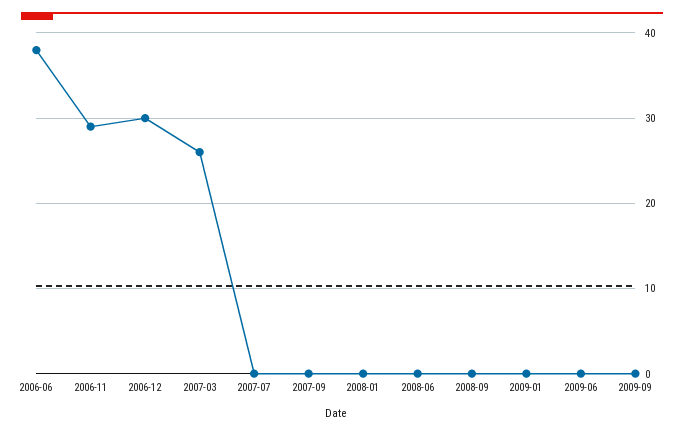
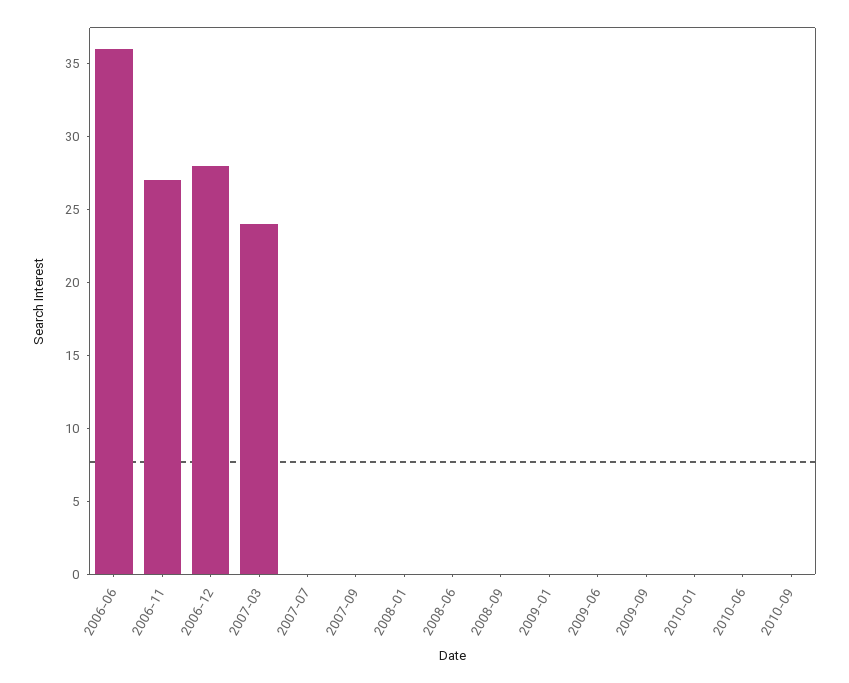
2006-06: 38 -> 36
2006-11: 29 -> 27
2006-12: 30 -> 28
2007-03: 26 -> 24
2010-01: none -> 0
2010-06: none -> 0
2010-09: none -> 0

